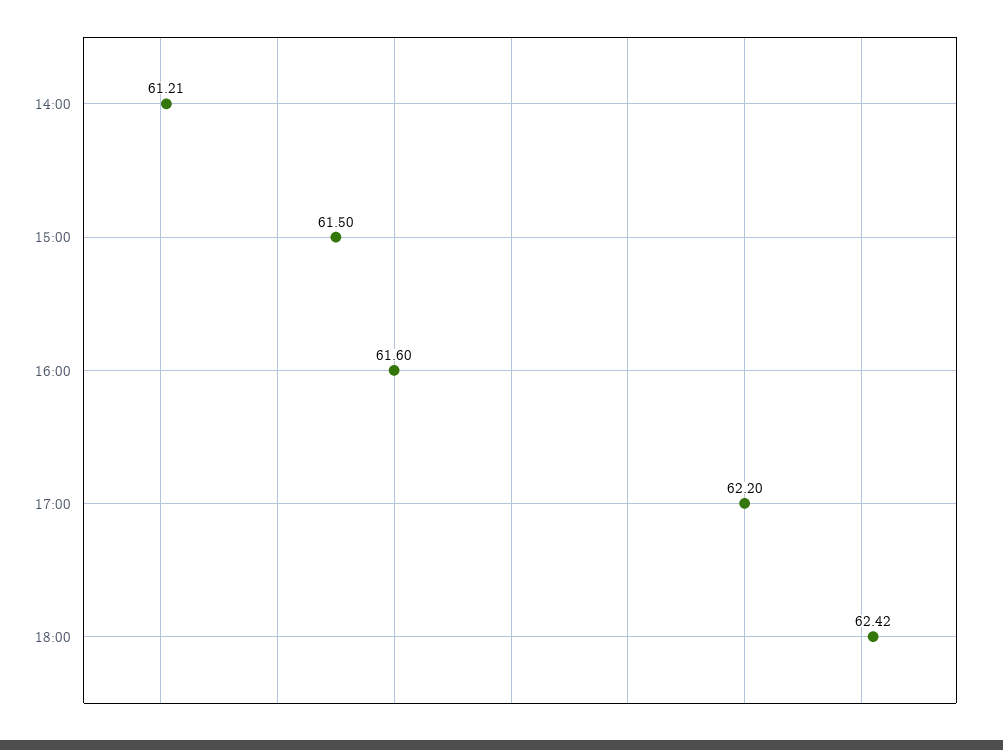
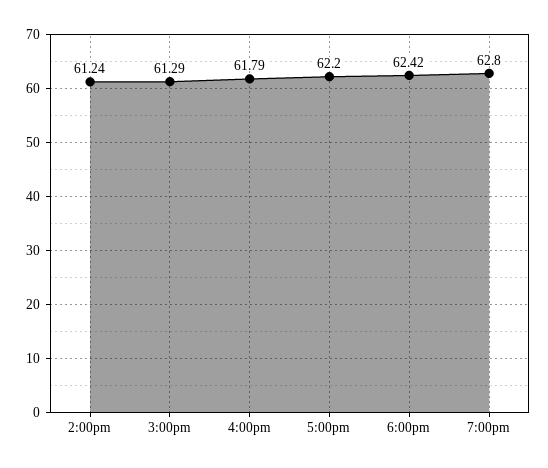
14:00: 61.21 -> 61.24
15:00: 61.5 -> 61.29
16:00: 61.6 -> 61.79
7:00pm: none -> 62.8

